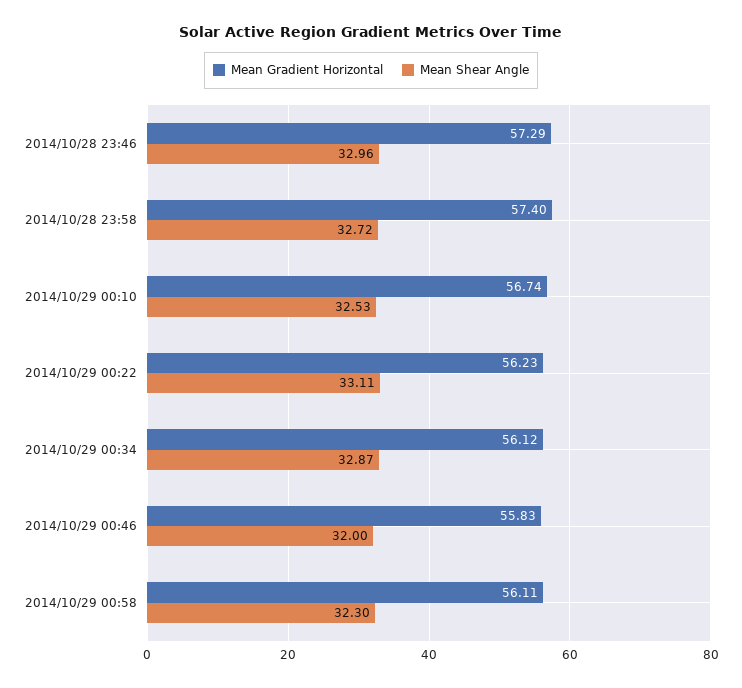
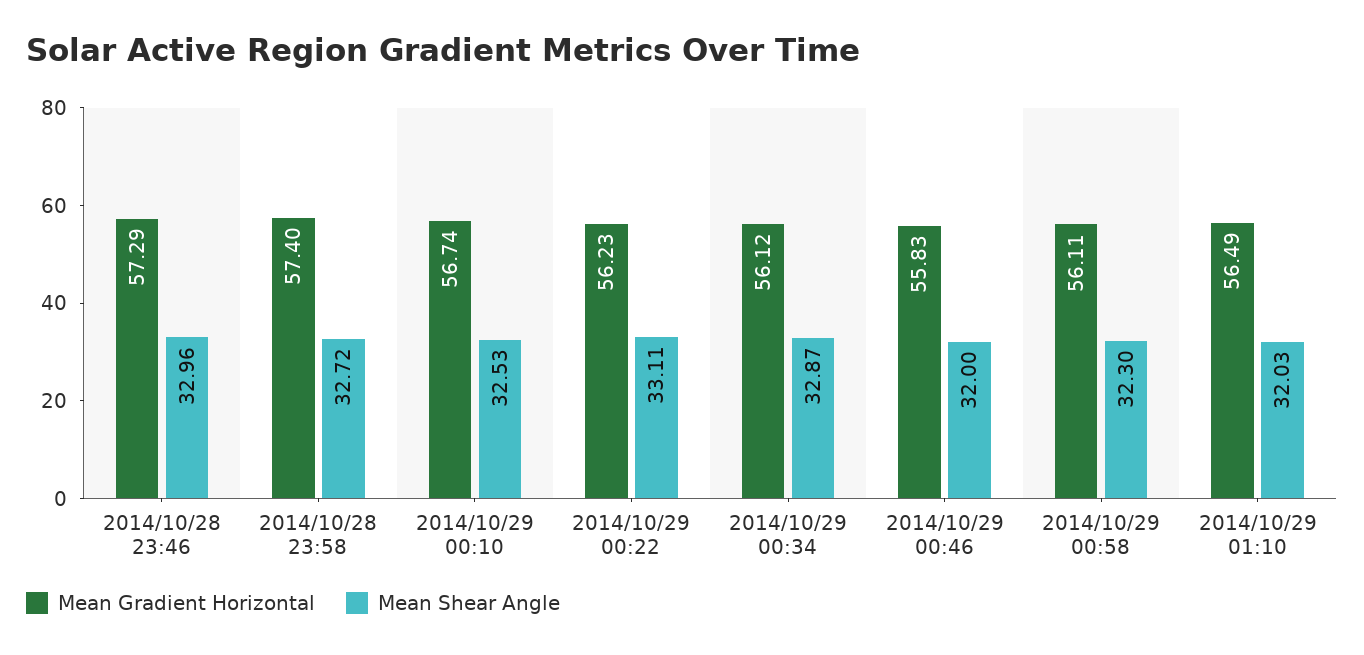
Mean Gradient Horizontal, 2014/10/29 01:10: none -> 56.49
Mean Shear Angle, 2014/10/29 01:10: none -> 32.03

